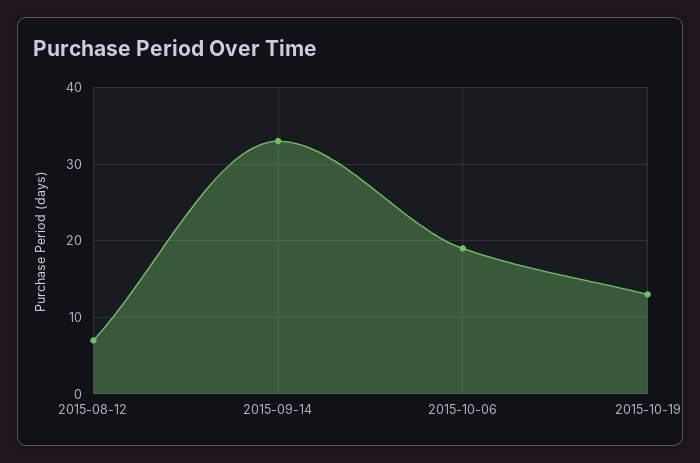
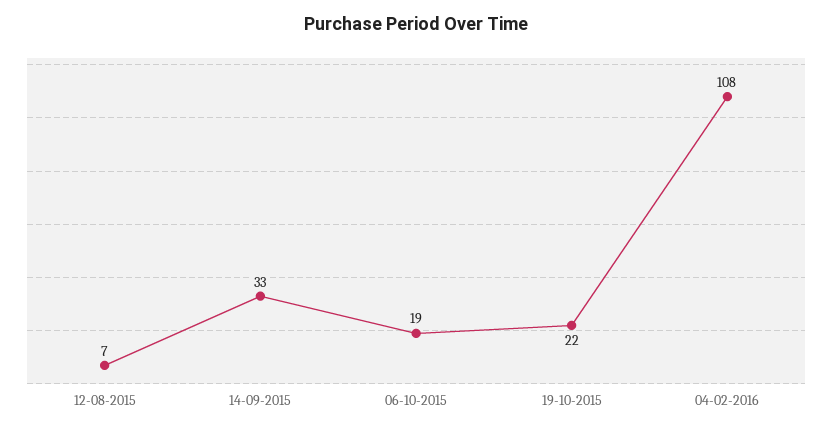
2015-10-19: 13 -> 22
04-02-2016: none -> 108

